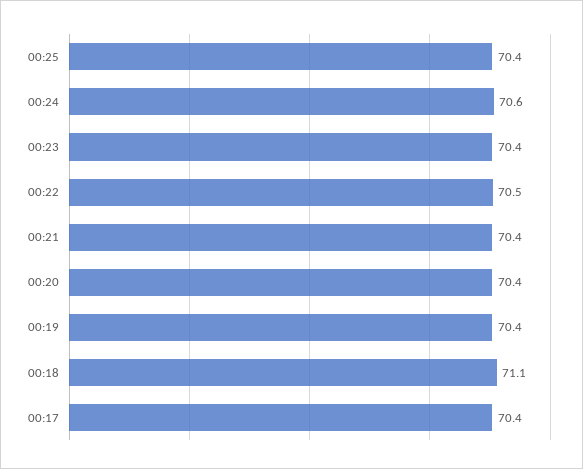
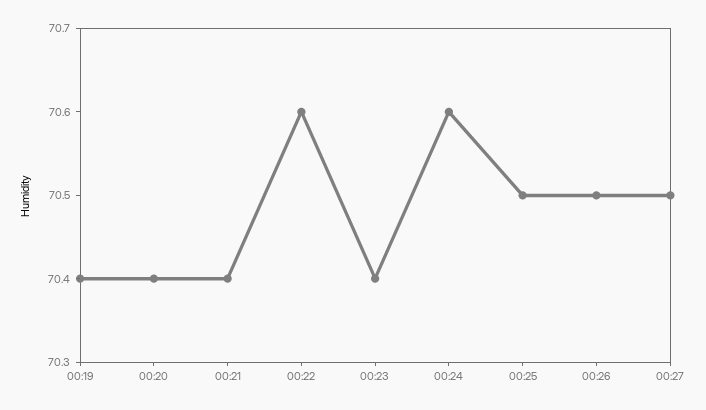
00:25: 70.4 -> 70.5
00:22: 70.5 -> 70.6
00:18: 71.1 -> none
00:17: 70.4 -> none
00:26: none -> 70.5
00:27: none -> 70.5

